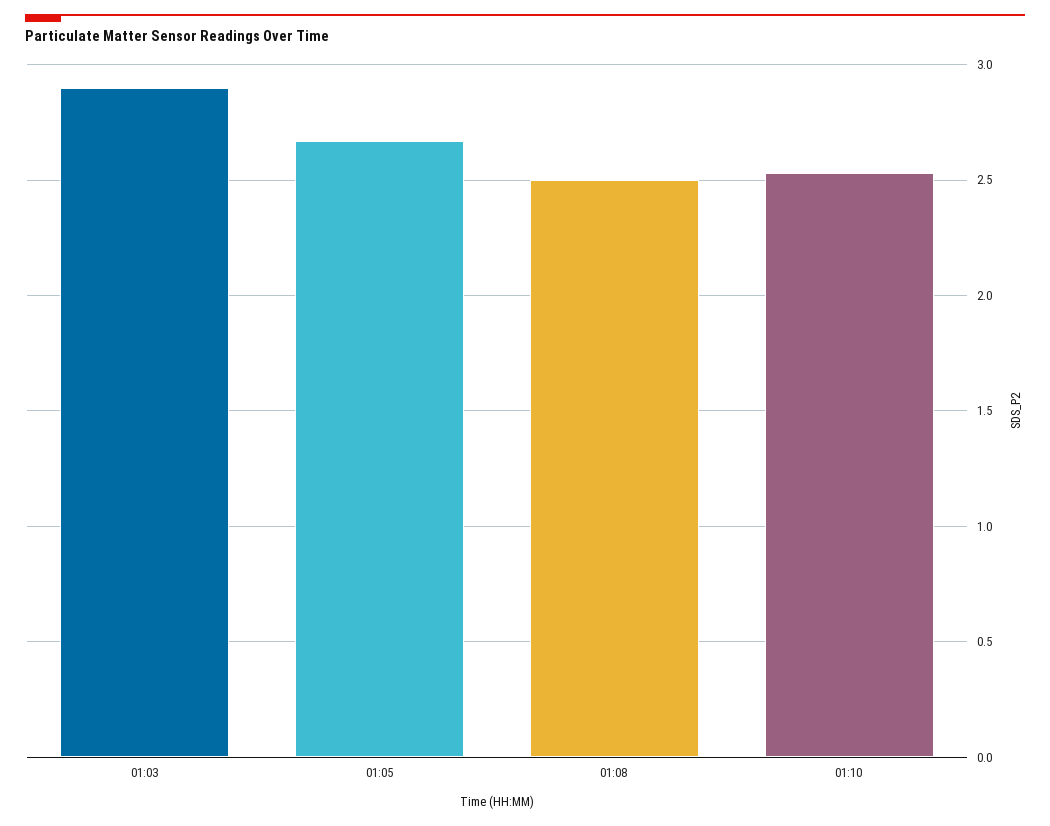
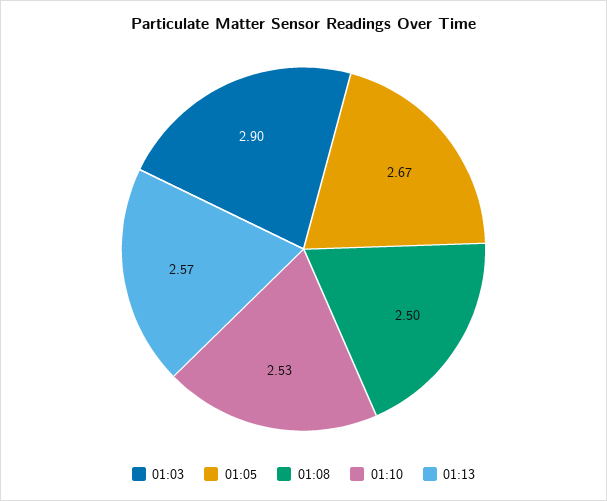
01:13: none -> 2.57

